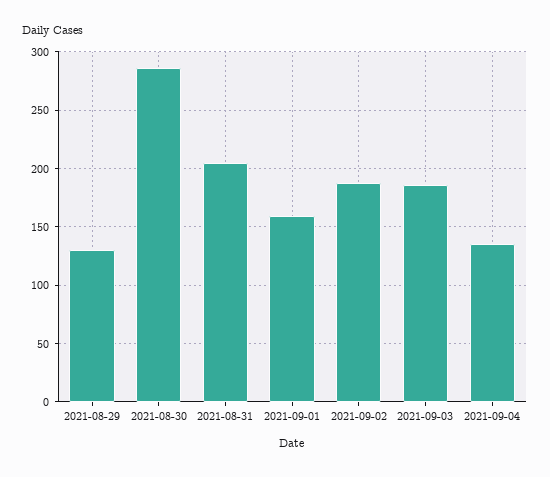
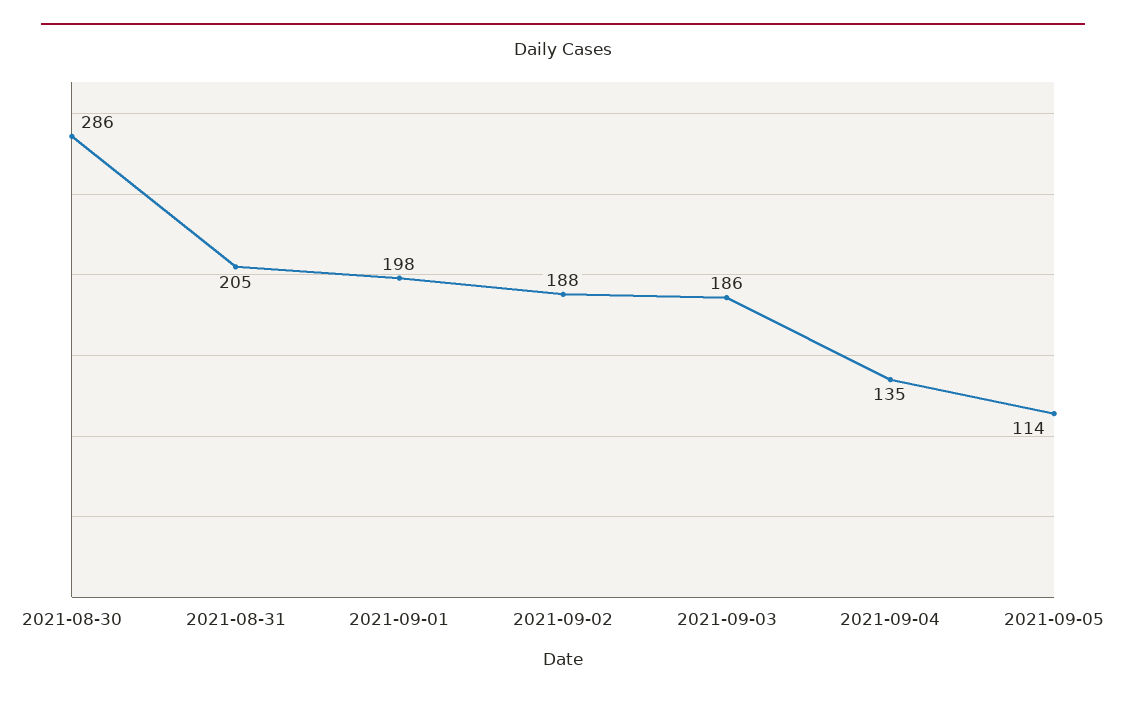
2021-08-29: 130 -> none
2021-09-01: 160 -> 198
2021-09-05: none -> 114

